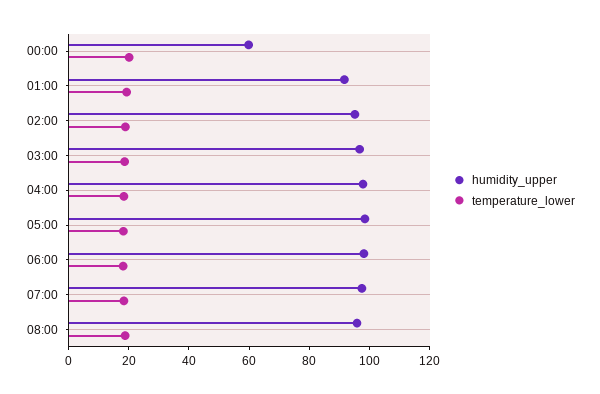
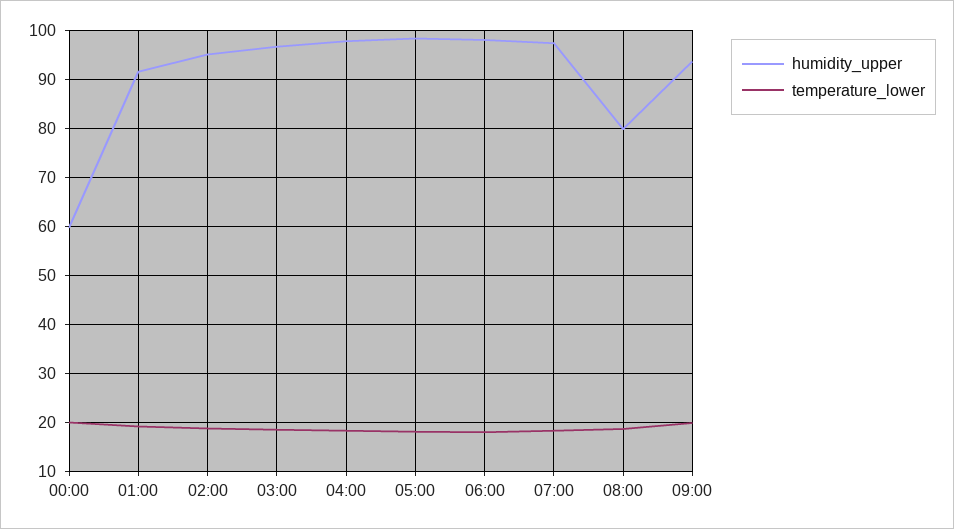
humidity_upper, 08:00: 95 -> 80
humidity_upper, 09:00: none -> 94
temperature_lower, 09:00: none -> 20

